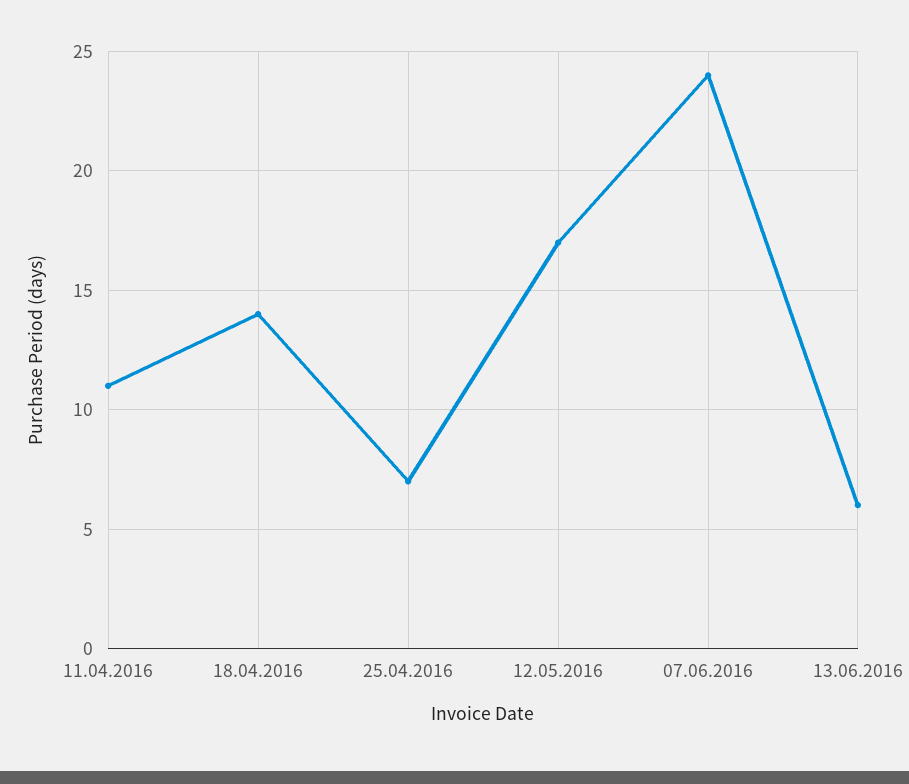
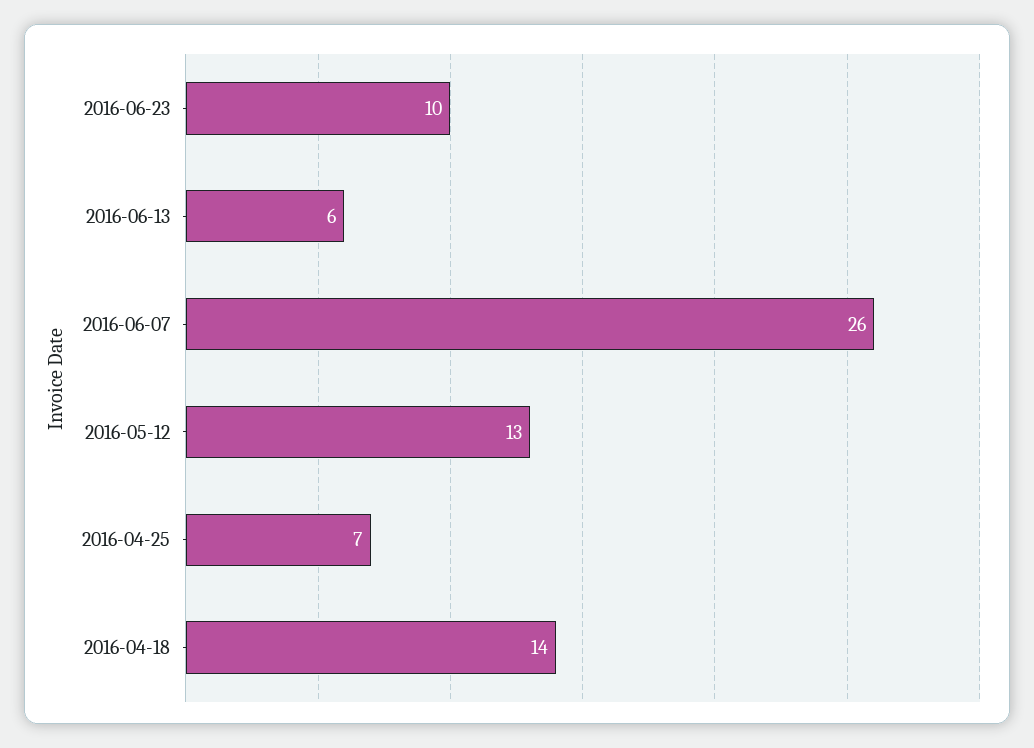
11.04.2016: 11 -> none
12.05.2016: 17 -> 13
07.06.2016: 24 -> 26
2016-06-23: none -> 10

